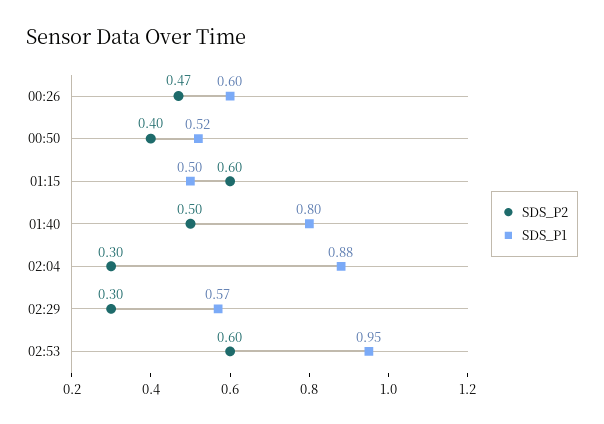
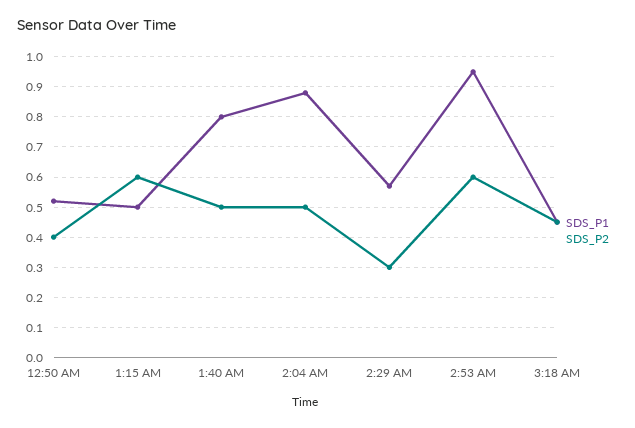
SDS_P2, 00:26: 0.47 -> none
SDS_P1, 00:26: 0.6 -> none
SDS_P2, 02:04: 0.3 -> 0.5
SDS_P1, 3:18 AM: none -> 0.45
SDS_P2, 3:18 AM: none -> 0.45

